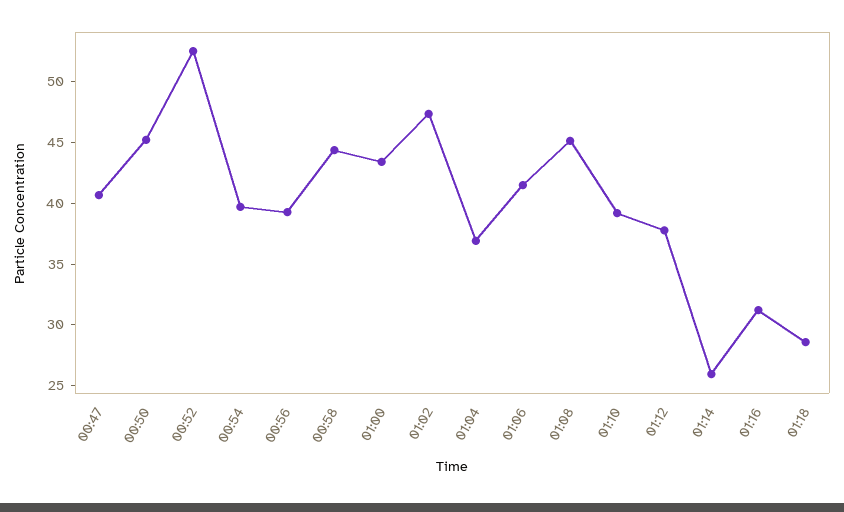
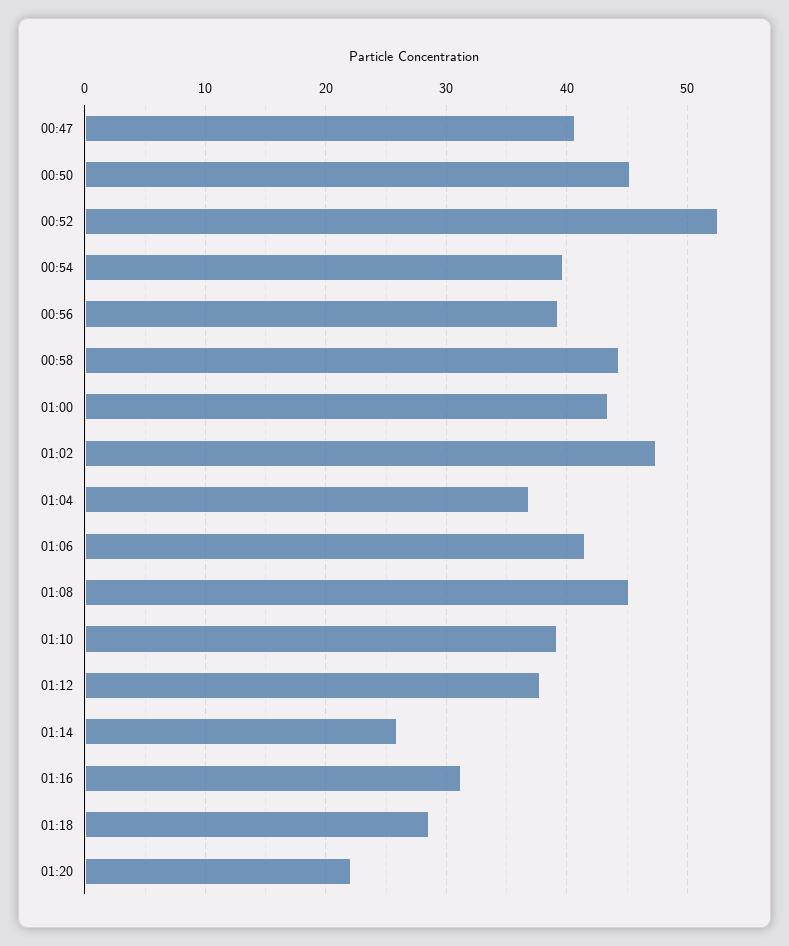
01:20: none -> 22

